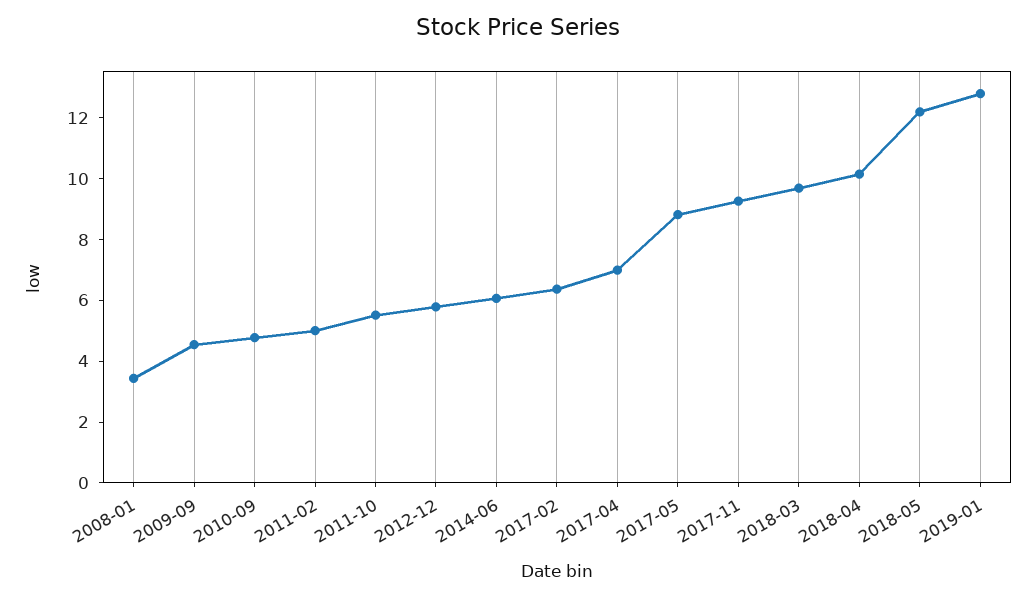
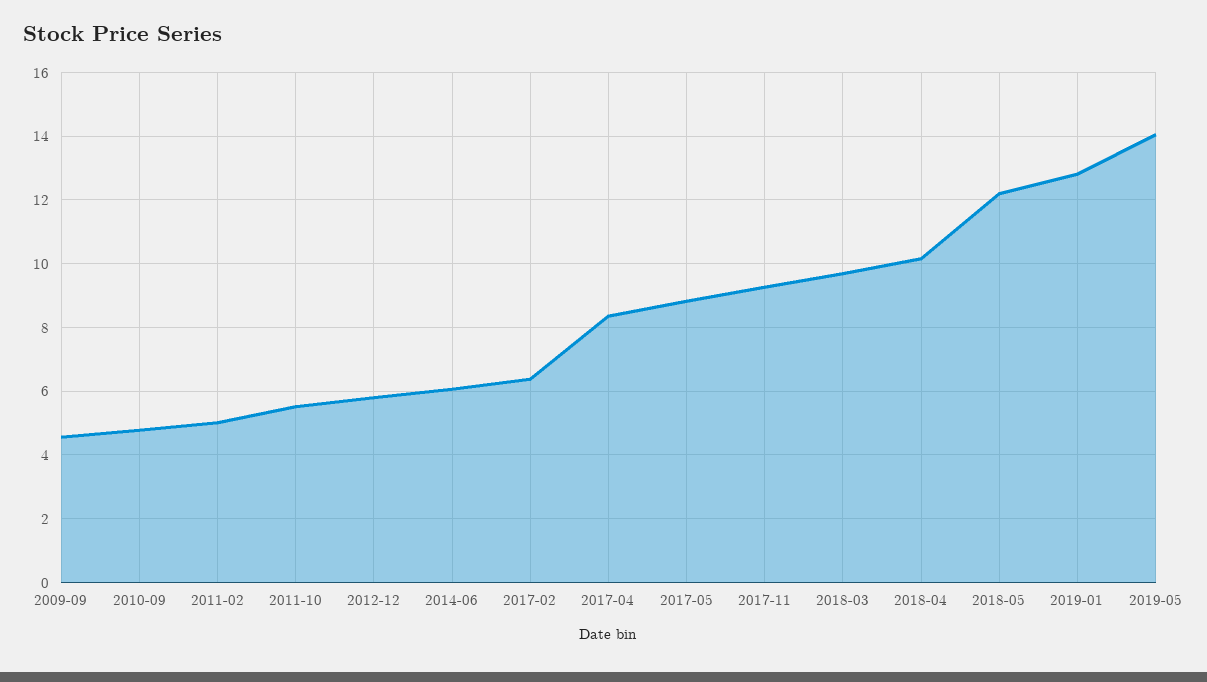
2008-01: 3.5 -> none
2017-04: 7 -> 8.4
2019-05: none -> 14

